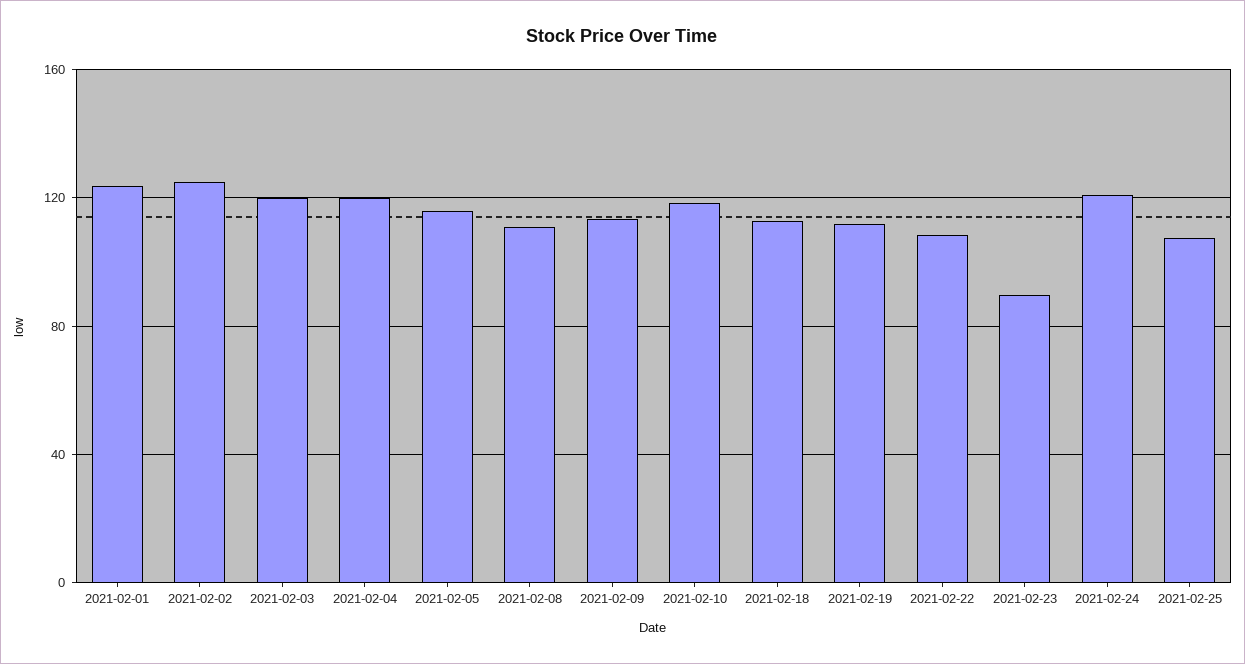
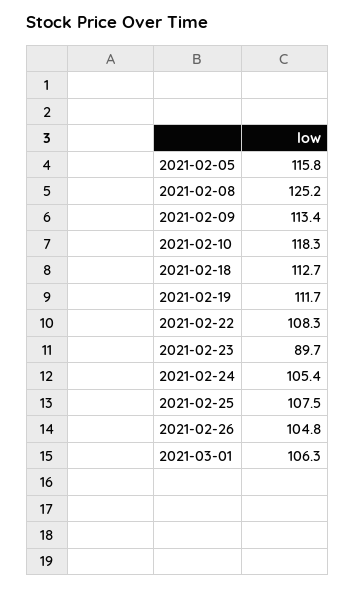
2021-02-01: 125 -> none
2021-02-02: 125 -> none
2021-02-03: 120 -> none
2021-02-04: 120 -> none
2021-02-08: 110 -> 125.2
2021-02-24: 120 -> 105.4
2021-02-26: none -> 104.8
2021-03-01: none -> 106.3

